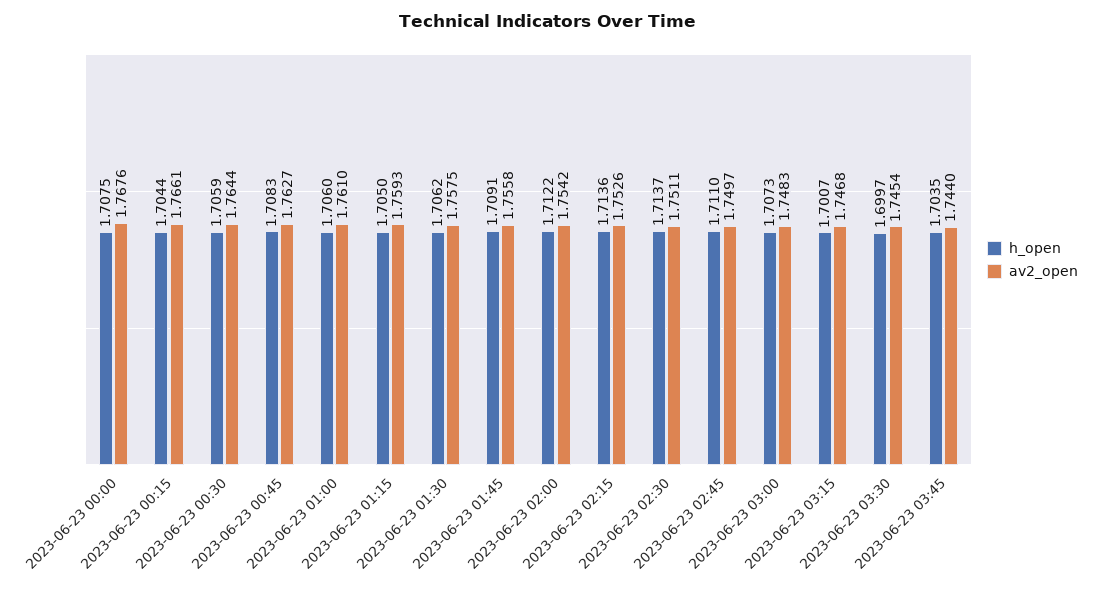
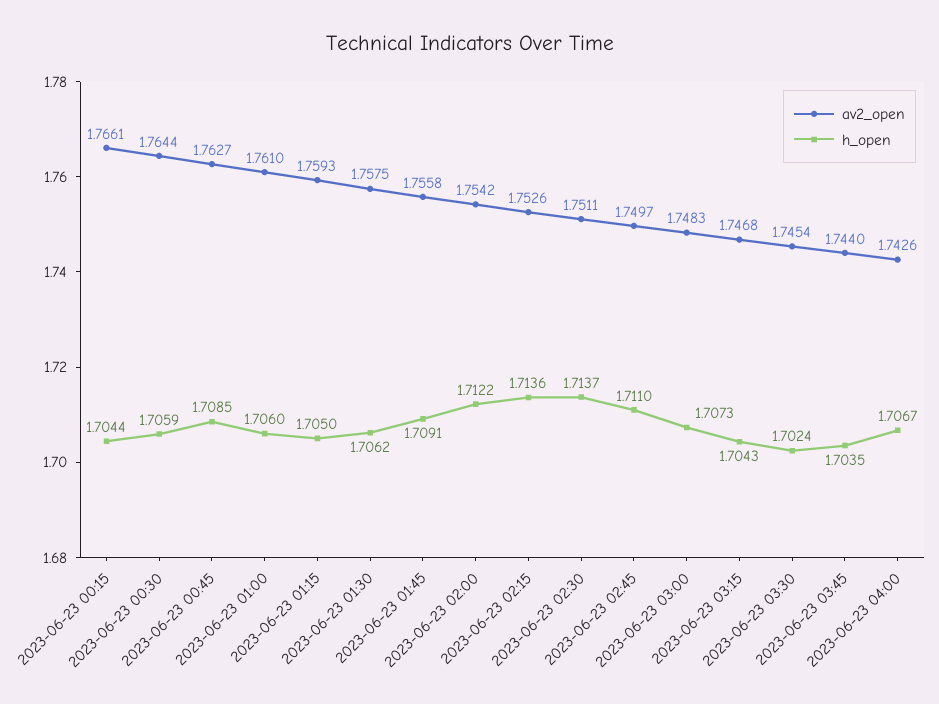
h_open, 2023-06-23 00:00: 1.7075 -> none
av2_open, 2023-06-23 00:00: 1.7676 -> none
h_open, 2023-06-23 00:45: 1.7083 -> 1.7085
h_open, 2023-06-23 03:15: 1.7007 -> 1.7043
h_open, 2023-06-23 03:30: 1.6997 -> 1.7024
av2_open, 2023-06-23 04:00: none -> 1.7426
h_open, 2023-06-23 04:00: none -> 1.7067

